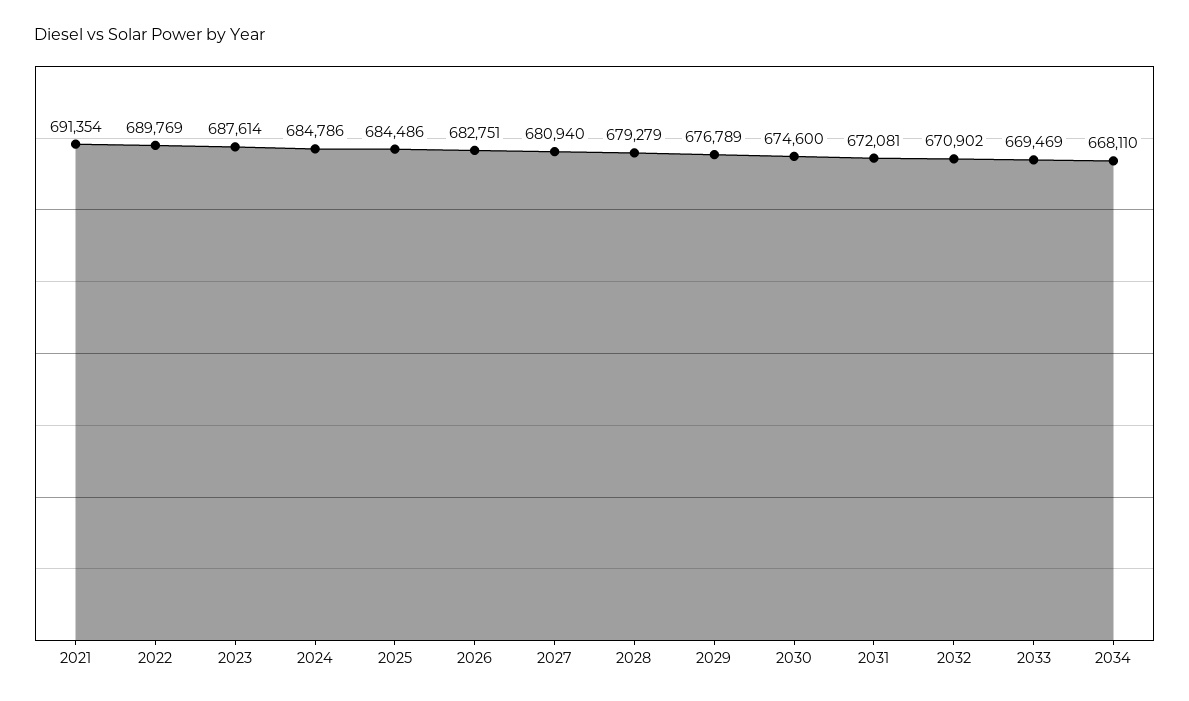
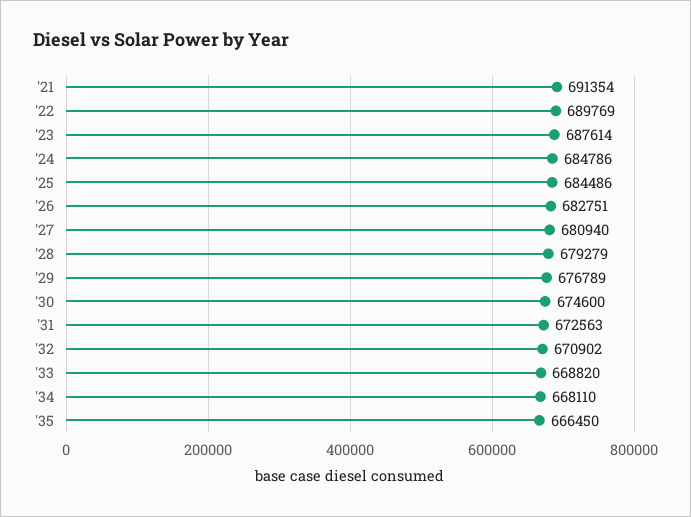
2031: 672081 -> 672563
2033: 669469 -> 668820
'35: none -> 666450

